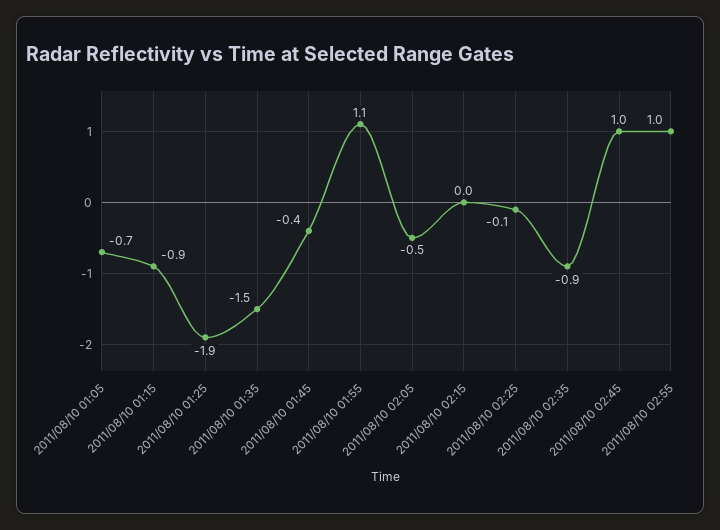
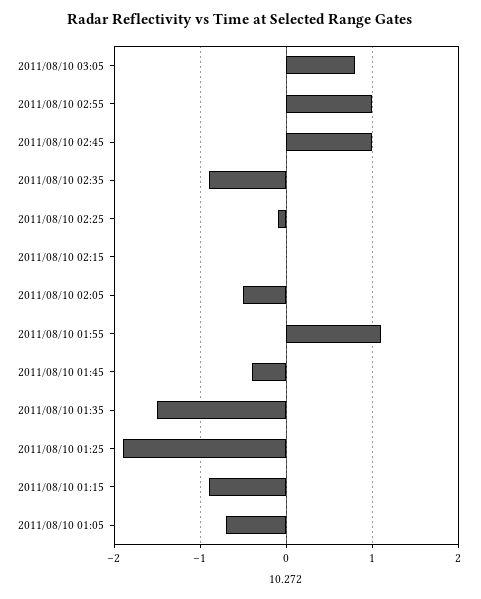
2011/08/10 03:05: none -> 0.8

